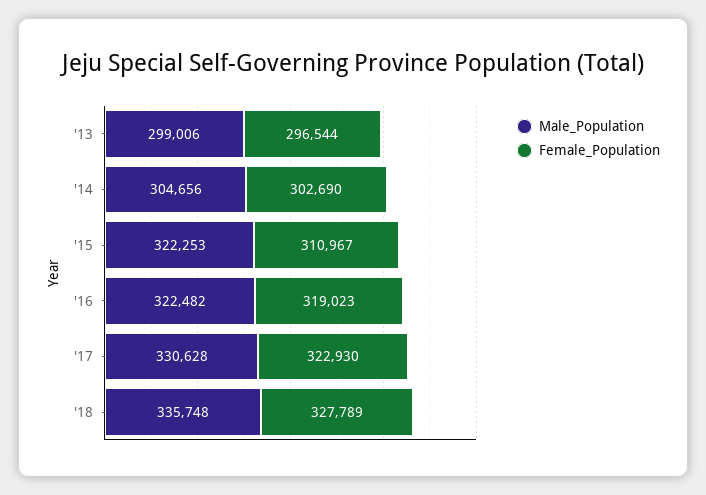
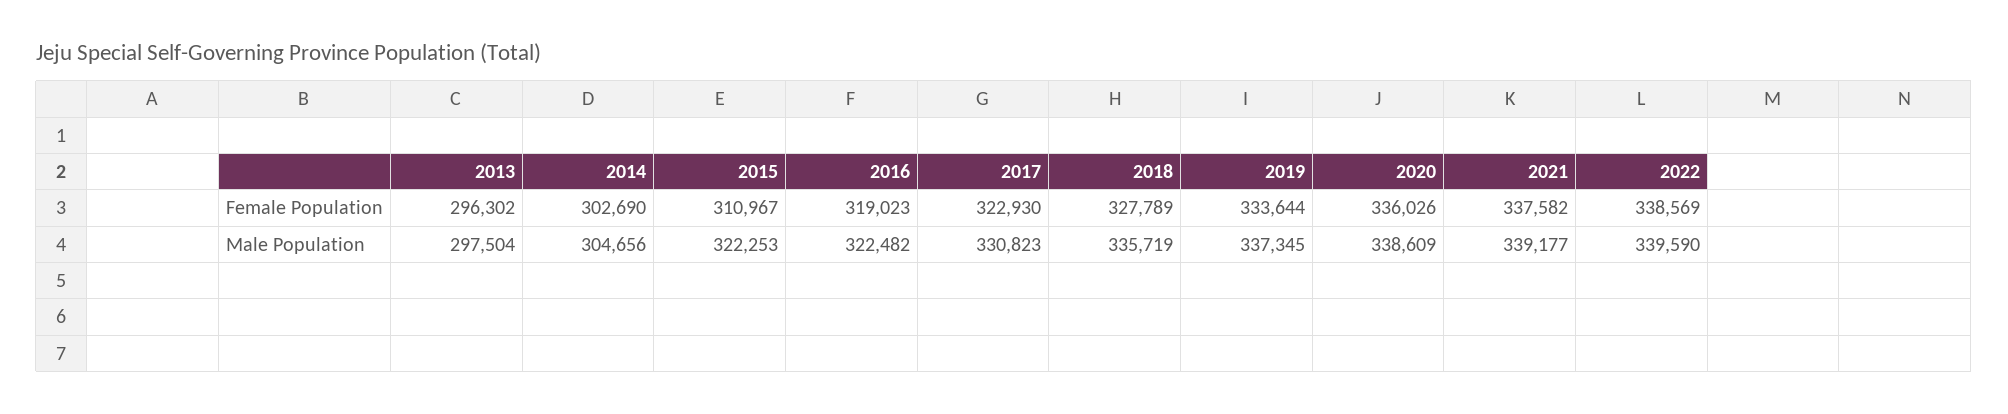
Male_Population, '13: 299006 -> 297504
Female_Population, '13: 296544 -> 296302
Male_Population, '17: 330628 -> 330823
Male_Population, '18: 335748 -> 335719
Female_Population, 2019: none -> 333644
Female_Population, 2020: none -> 336026
Female_Population, 2021: none -> 337582
Female_Population, 2022: none -> 338569
Male_Population, 2019: none -> 337345
Male_Population, 2020: none -> 338609
Male_Population, 2021: none -> 339177
Male_Population, 2022: none -> 339590

